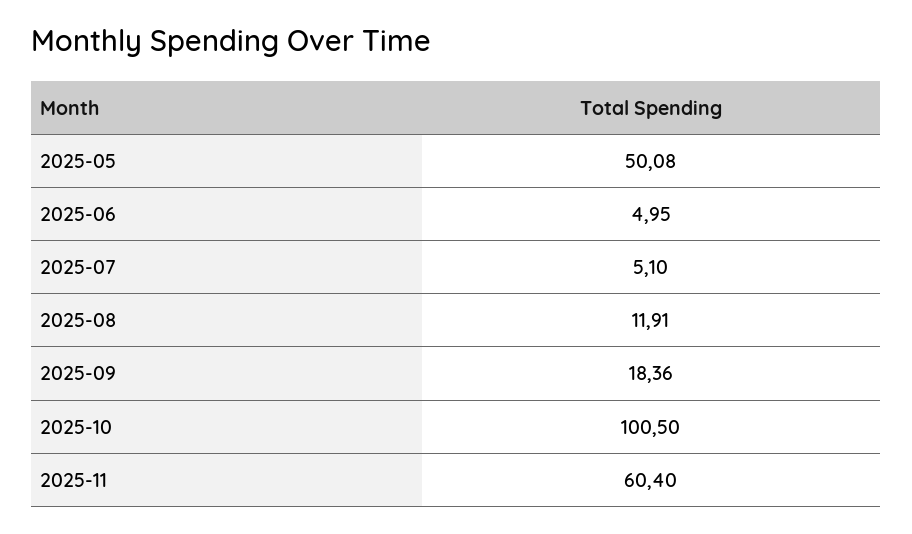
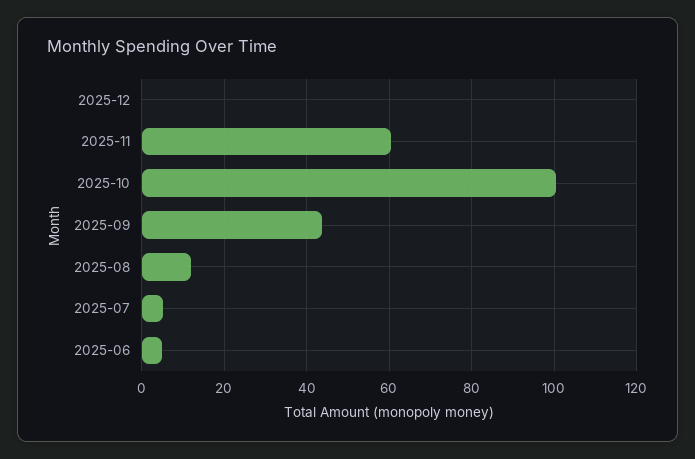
2025-05: 50.08 -> none
2025-09: 18.36 -> 44
2025-12: none -> 0

